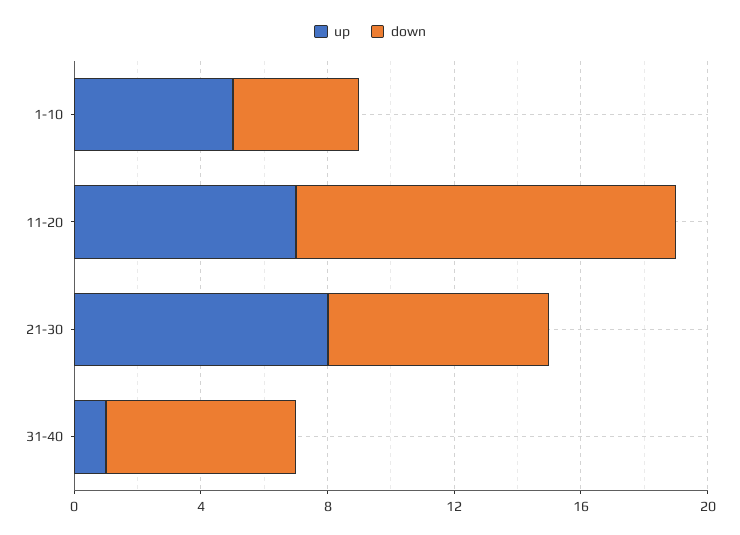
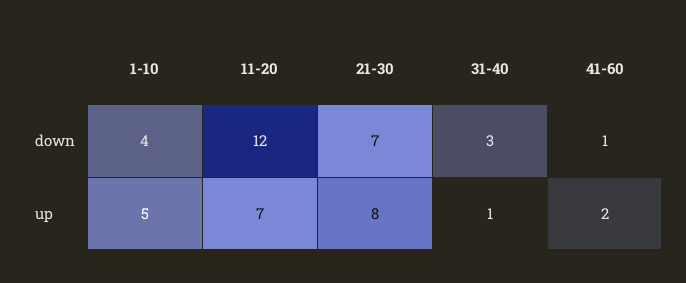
down, 31-40: 6 -> 3
down, 41-60: none -> 1
up, 41-60: none -> 2

